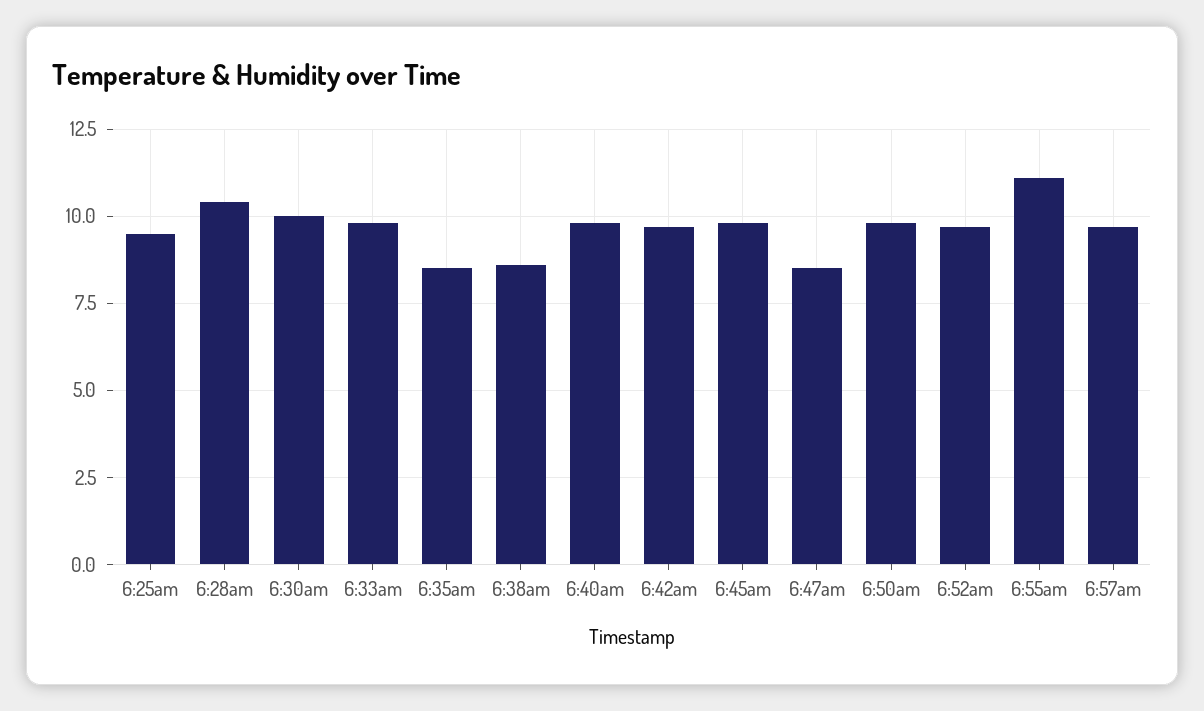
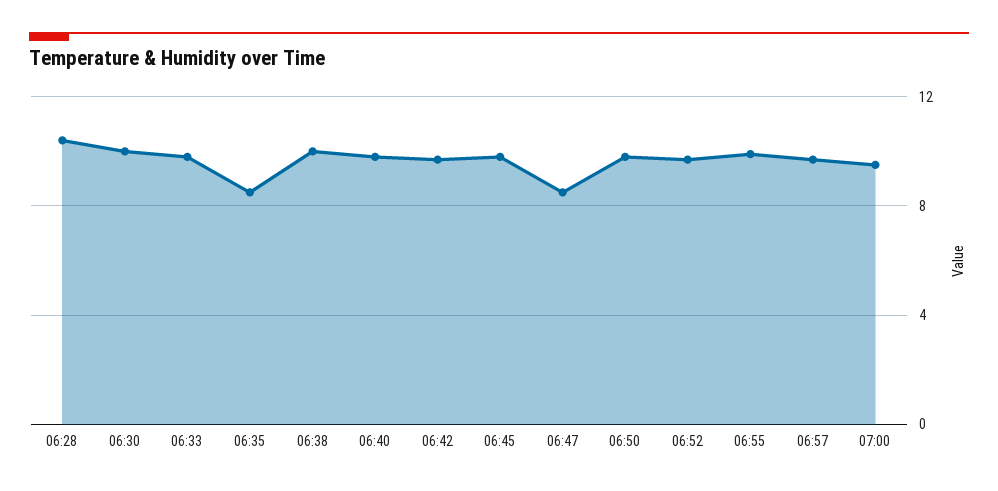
6:25am: 9.5 -> none
6:38am: 8.5 -> 10
6:55am: 11 -> 10
07:00: none -> 9.5

